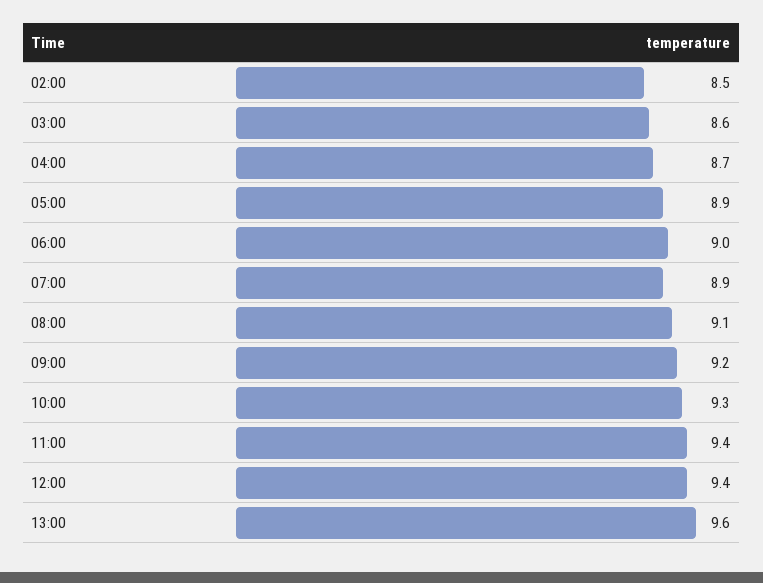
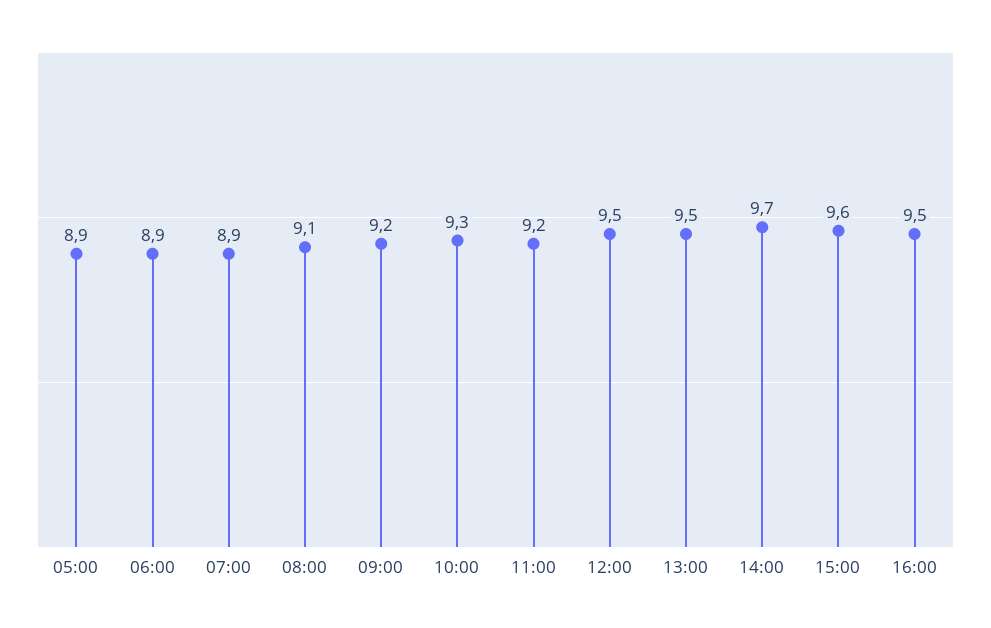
02:00: 8.5 -> none
03:00: 8.6 -> none
04:00: 8.7 -> none
06:00: 9 -> 8.9
11:00: 9.4 -> 9.2
12:00: 9.4 -> 9.5
13:00: 9.6 -> 9.5
14:00: none -> 9.7
15:00: none -> 9.6
16:00: none -> 9.5

